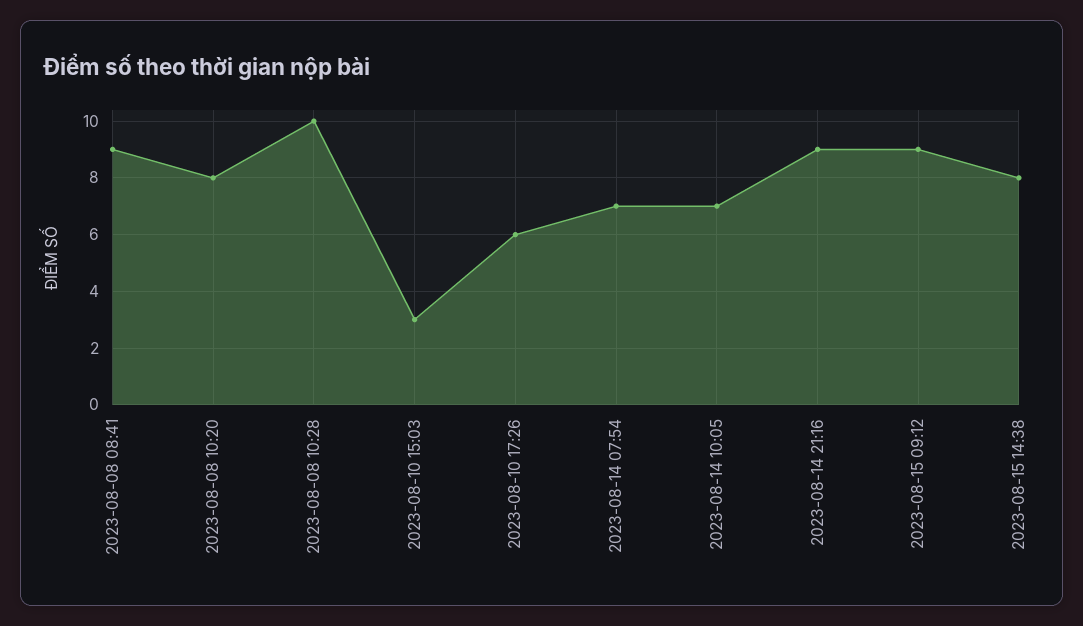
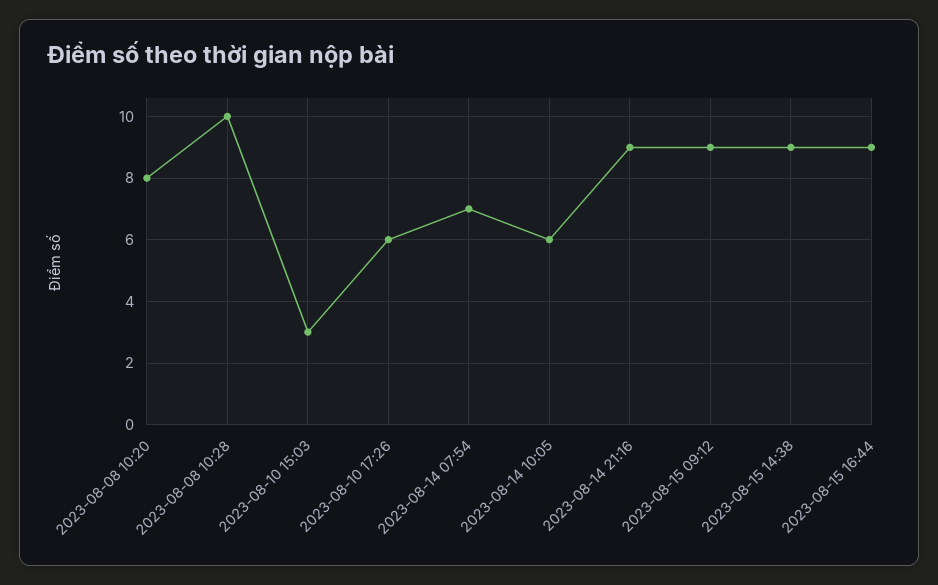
2023-08-08 08:41: 9 -> none
2023-08-14 10:05: 7 -> 6
2023-08-15 14:38: 8 -> 9
2023-08-15 16:44: none -> 9

